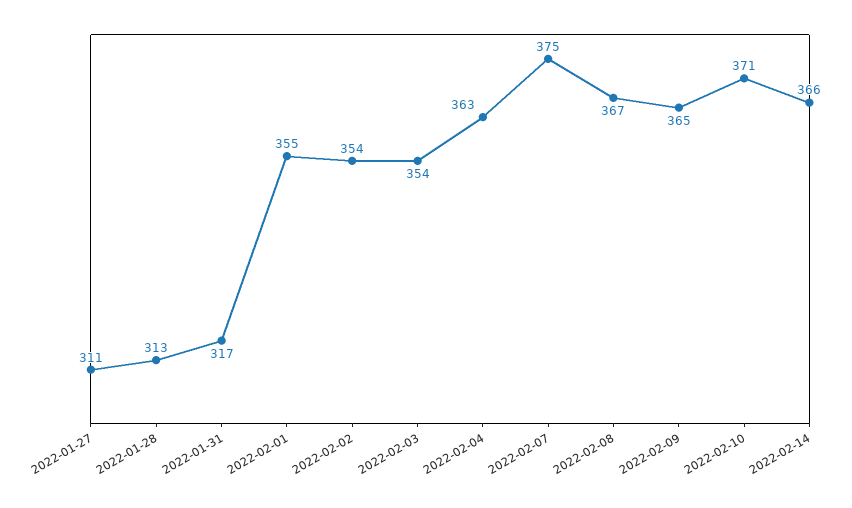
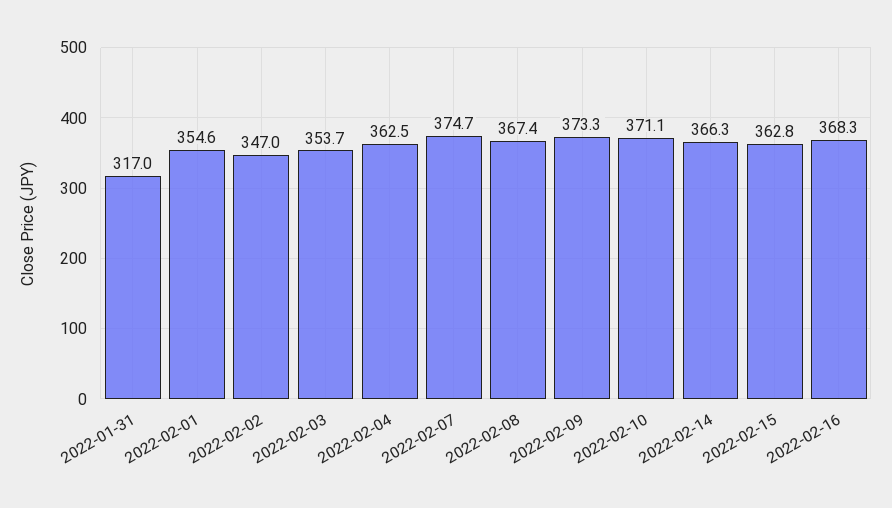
2022-01-27: 311 -> none
2022-01-28: 313 -> none
2022-02-02: 354 -> 347
2022-02-09: 365 -> 373.3
2022-02-15: none -> 362.8
2022-02-16: none -> 368.3

